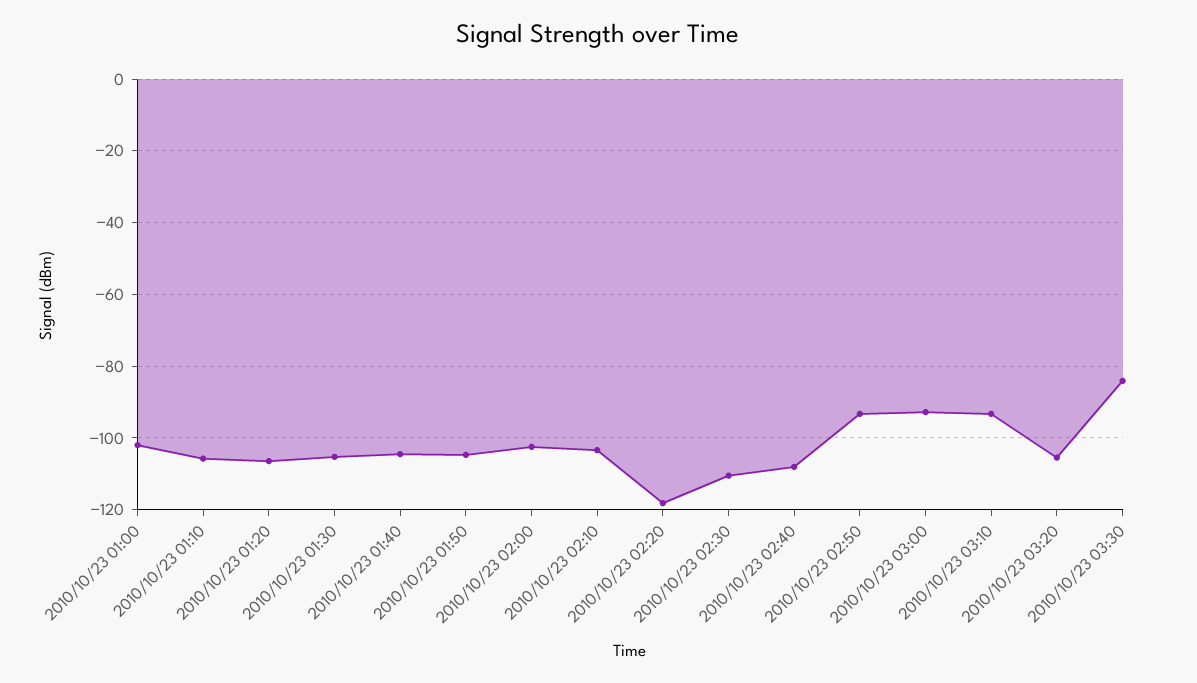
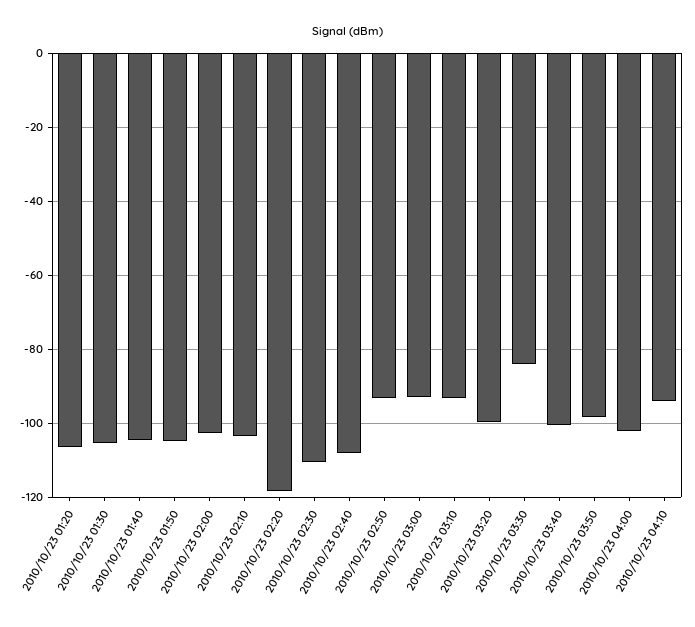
2010/10/23 01:00: -102 -> none
2010/10/23 01:10: -106 -> none
2010/10/23 03:20: -106 -> -100
2010/10/23 03:40: none -> -100
2010/10/23 03:50: none -> -98
2010/10/23 04:00: none -> -102
2010/10/23 04:10: none -> -94

